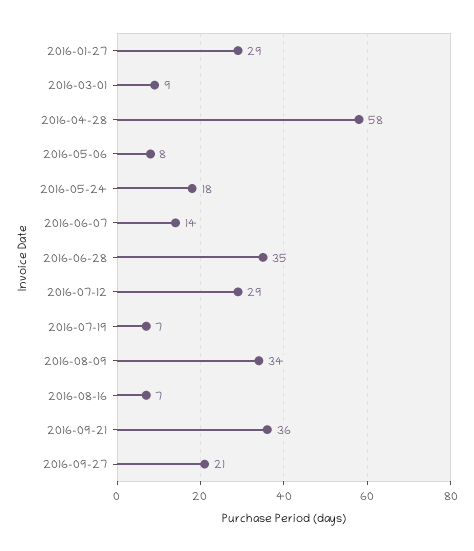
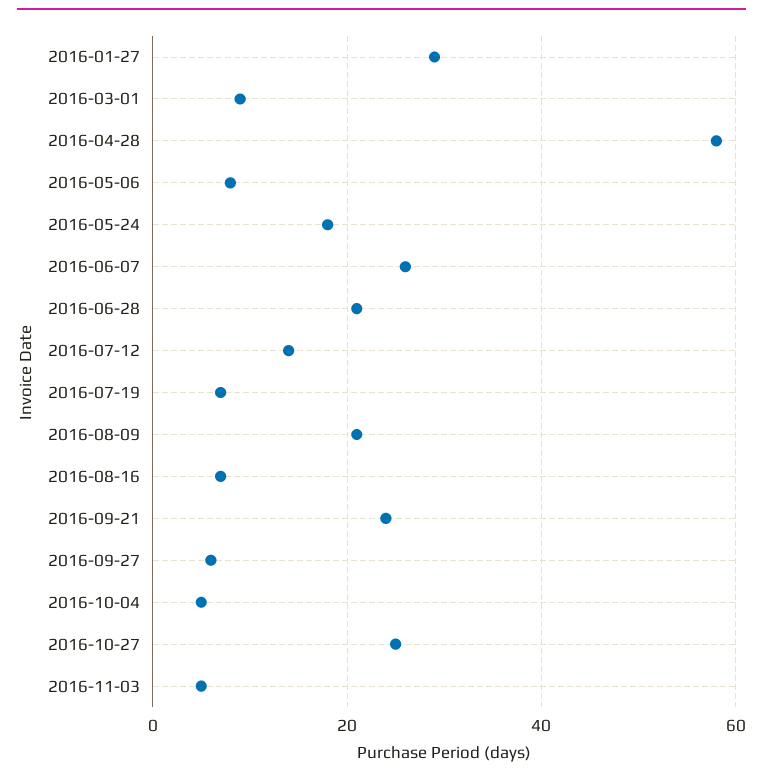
2016-06-07: 14 -> 25
2016-06-28: 35 -> 20
2016-07-12: 29 -> 15
2016-08-09: 34 -> 20
2016-09-21: 36 -> 25
2016-09-27: 21 -> 5
2016-10-04: none -> 5
2016-10-27: none -> 25
2016-11-03: none -> 5

